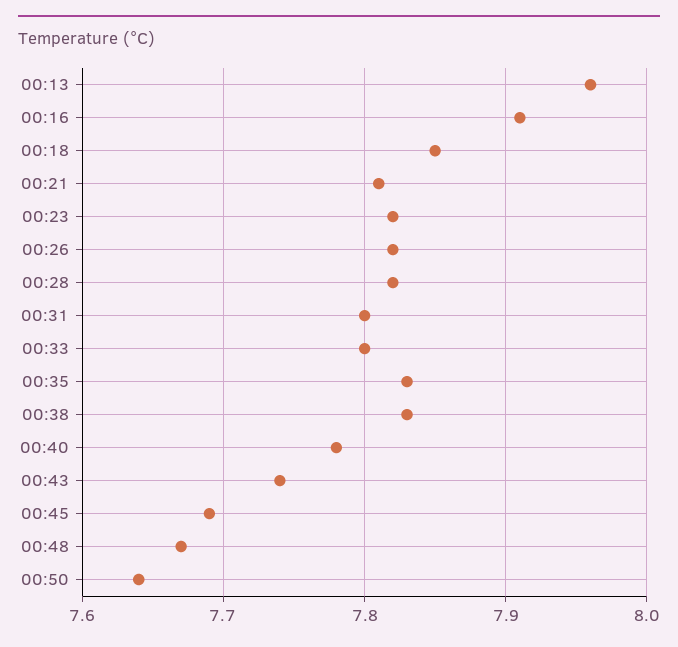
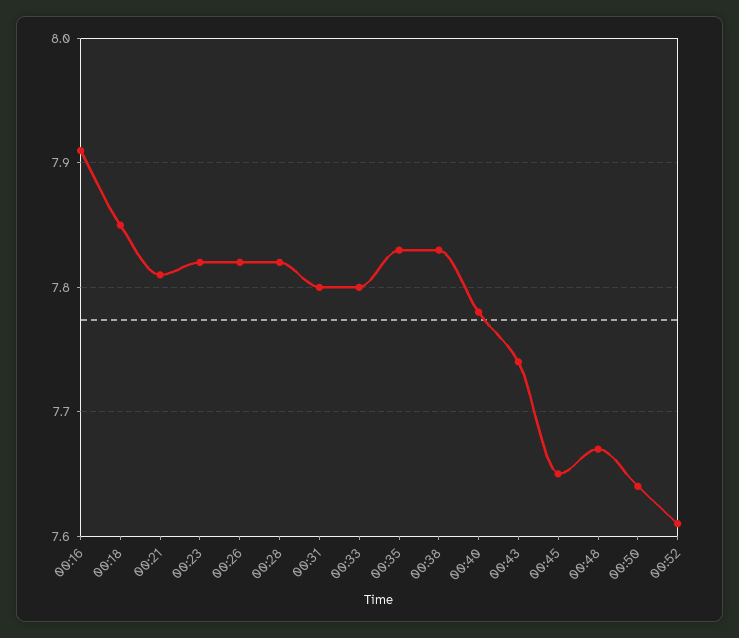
00:13: 7.96 -> none
00:45: 7.69 -> 7.65
00:52: none -> 7.61

